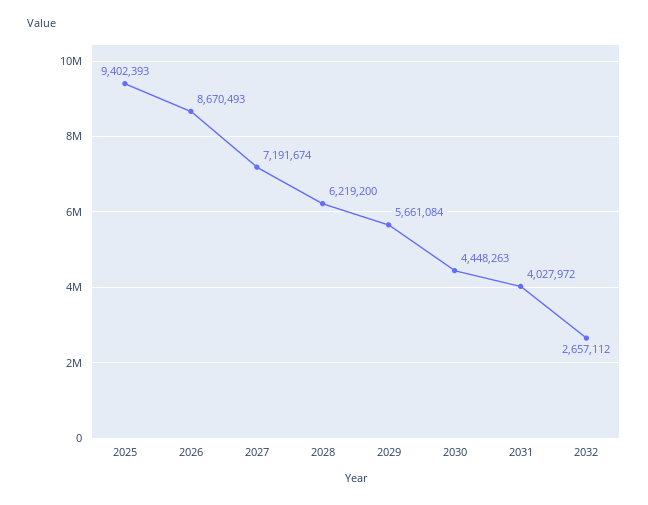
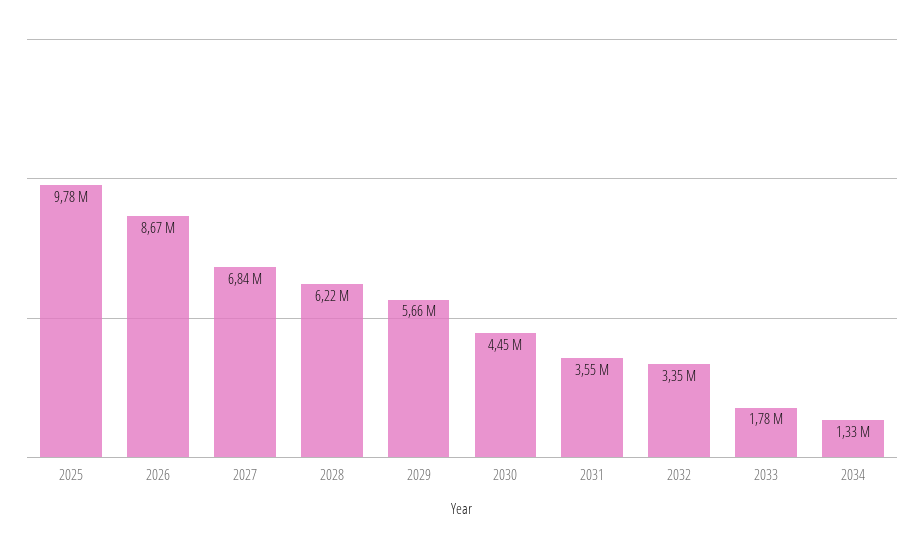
2025: 9402393 -> 9780000
2027: 7191674 -> 6840000
2031: 4027972 -> 3550000
2032: 2657112 -> 3350000
2033: none -> 1780000
2034: none -> 1330000

